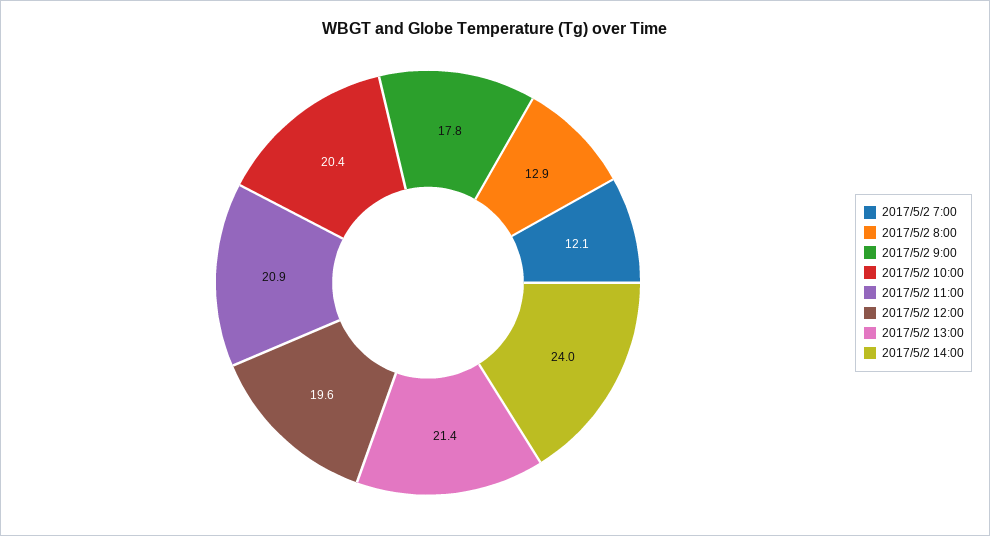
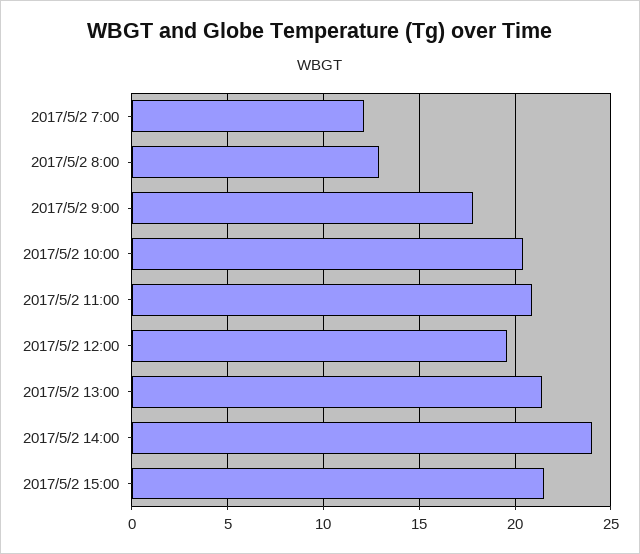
2017/5/2 15:00: none -> 21.5

